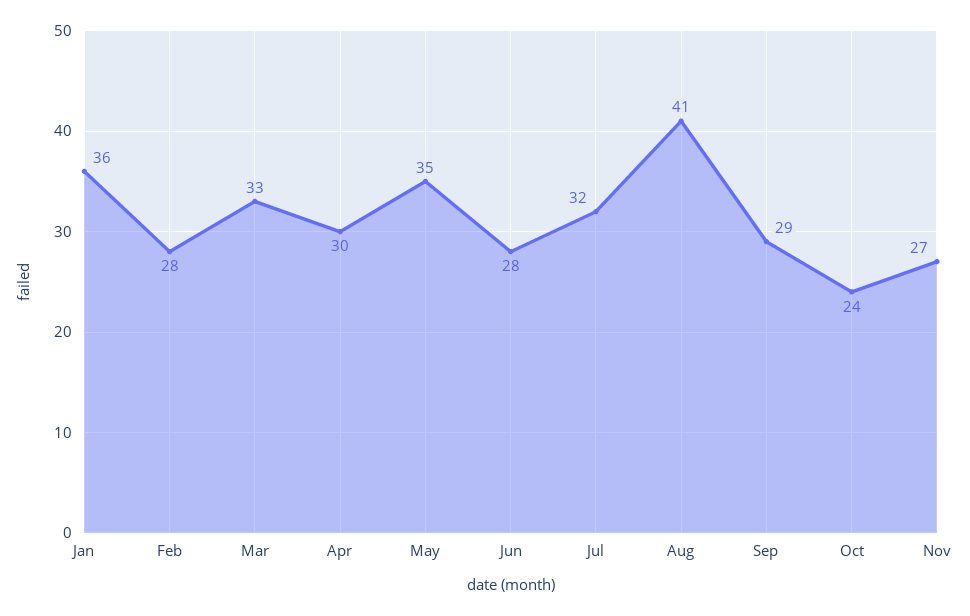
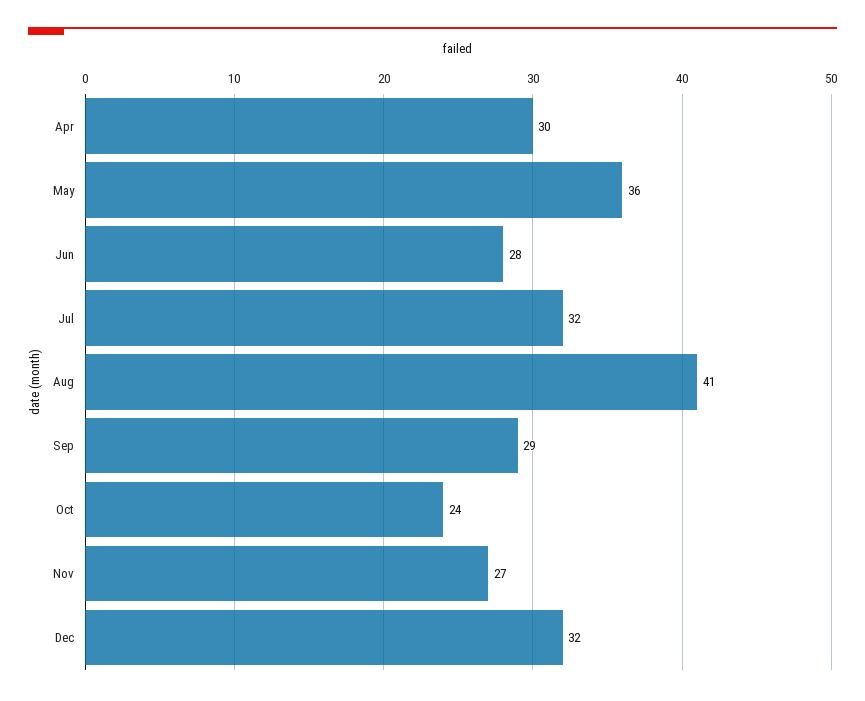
Jan: 36 -> none
Feb: 28 -> none
Mar: 33 -> none
May: 35 -> 36
Dec: none -> 32

